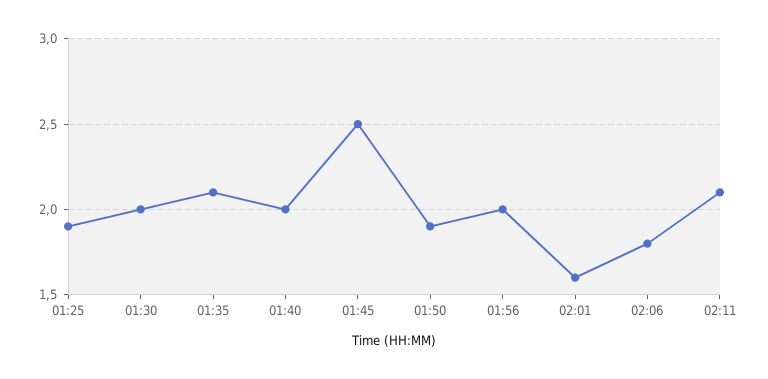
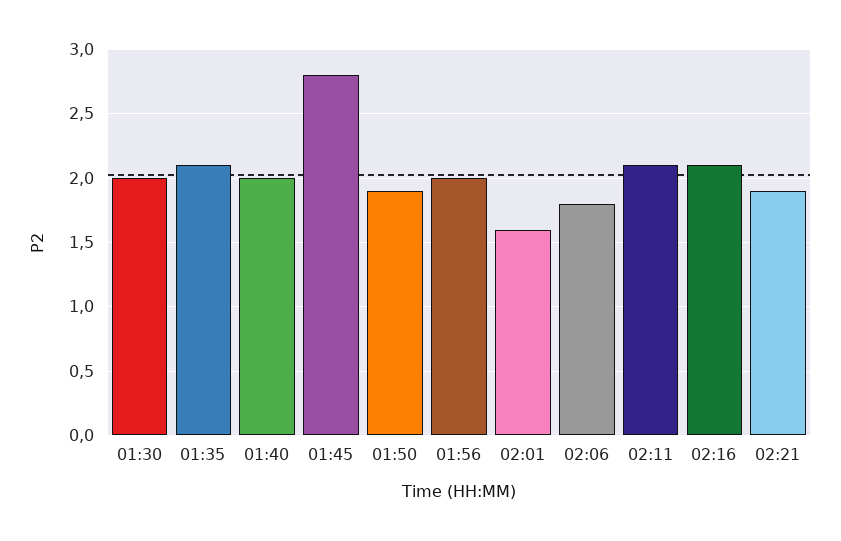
01:25: 1.9 -> none
01:45: 2.5 -> 2.8
02:16: none -> 2.1
02:21: none -> 1.9

